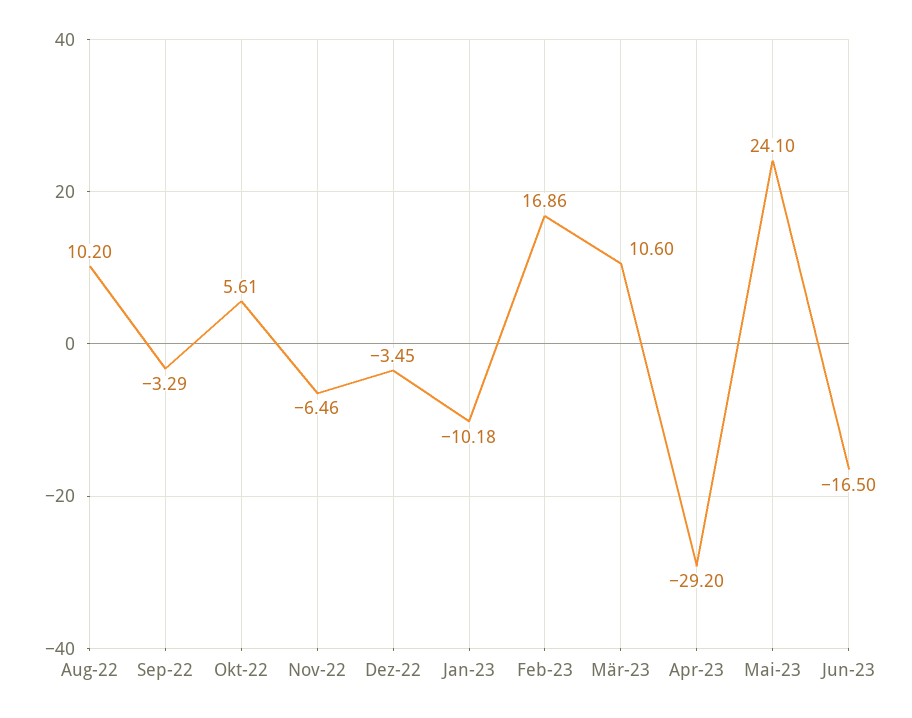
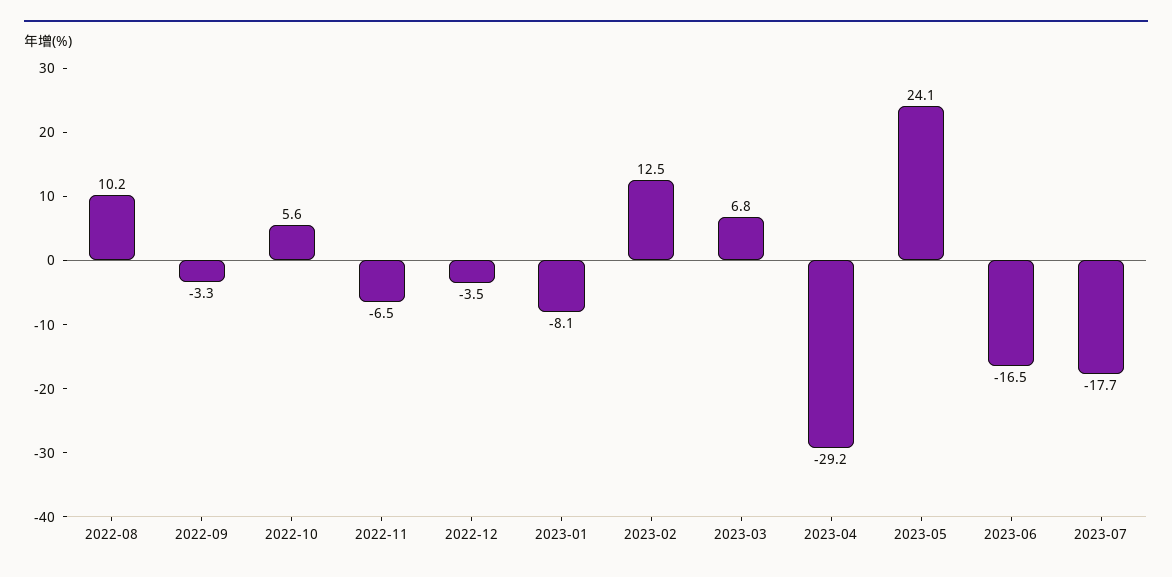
Jan-23: -10.18 -> -8.1
Feb-23: 16.86 -> 12.5
Mär-23: 10.6 -> 6.8
2023-07: none -> -17.7

